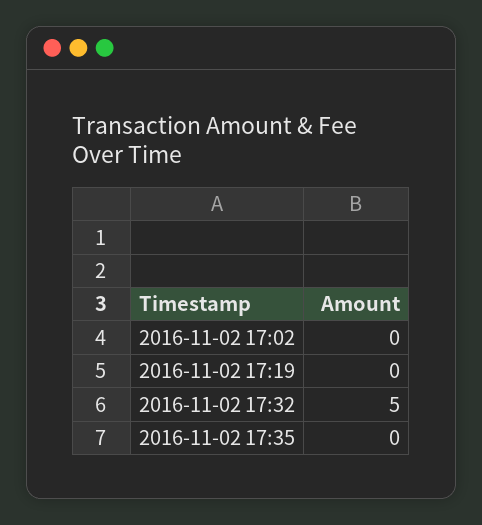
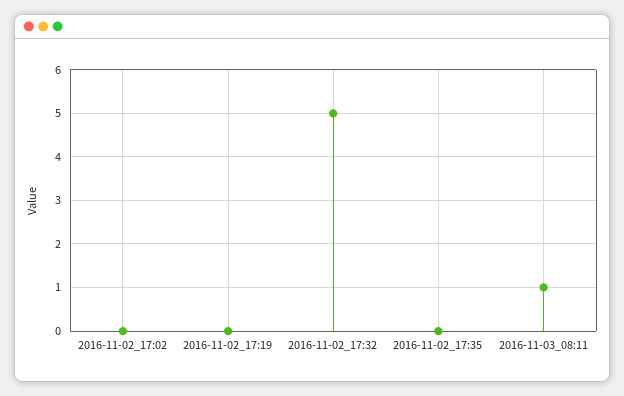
2016-11-03_08:11: none -> 1

